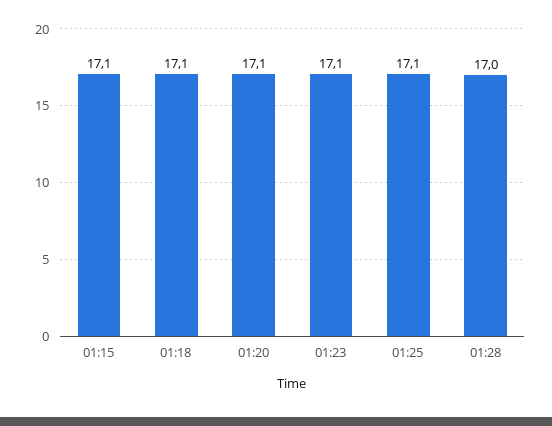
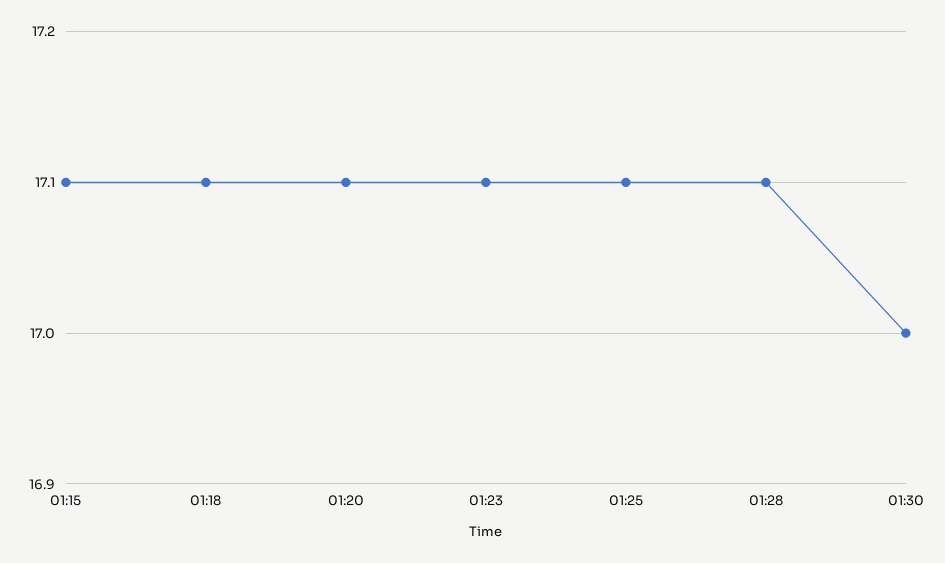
01:28: 17 -> 17.1
01:30: none -> 17

